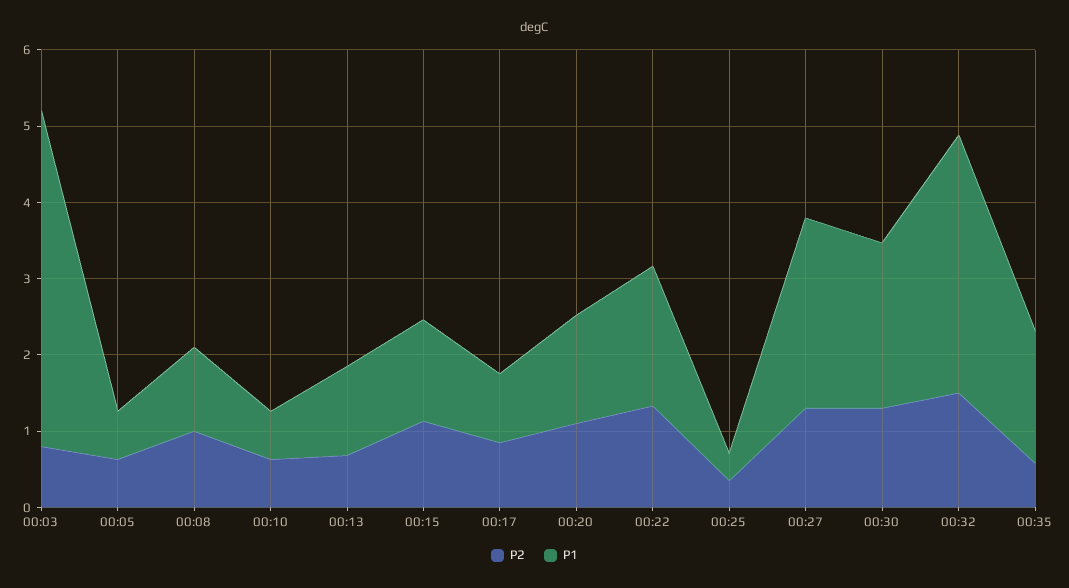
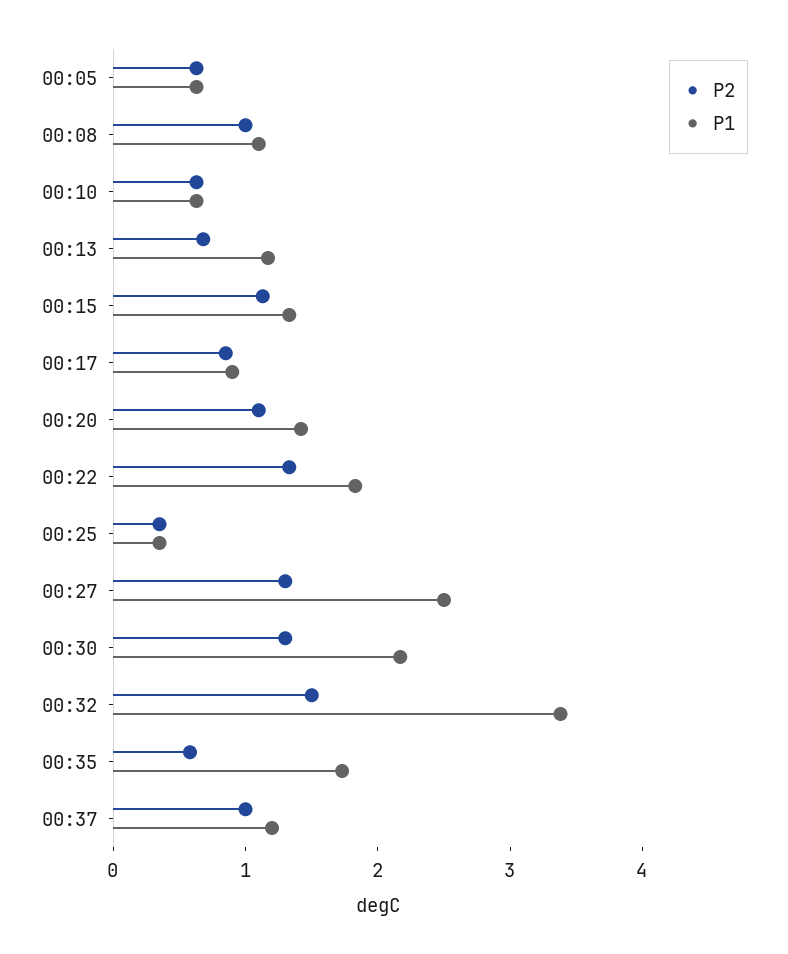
P2, 00:03: 0.8 -> none
P1, 00:03: 4.4 -> none
P2, 00:37: none -> 1
P1, 00:37: none -> 1.2

